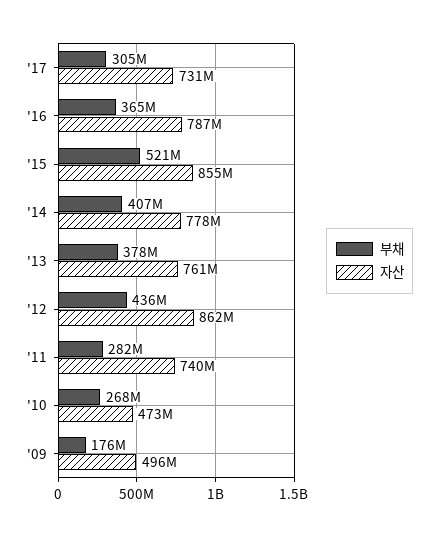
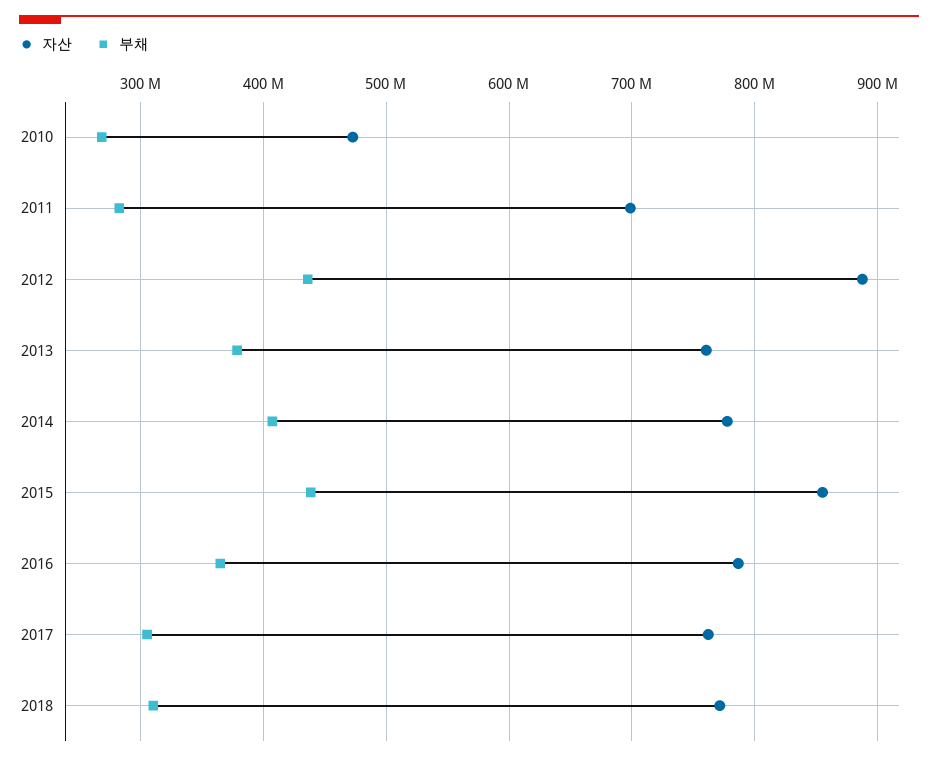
자산, '17: 731000000 -> 760000000
부채, '15: 521000000 -> 440000000
자산, '12: 862000000 -> 890000000
자산, '11: 740000000 -> 700000000
부채, '09: 176000000 -> none
자산, '09: 496000000 -> none
자산, 2018: none -> 770000000
부채, 2018: none -> 310000000

